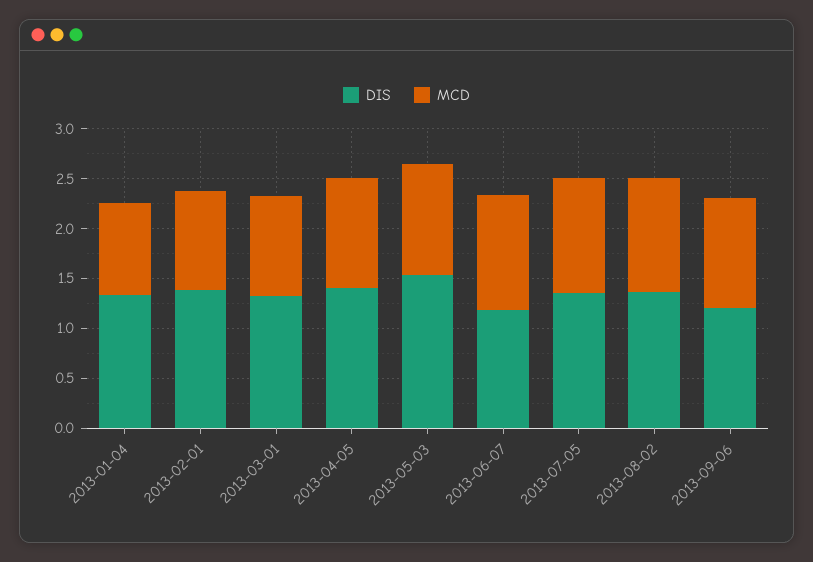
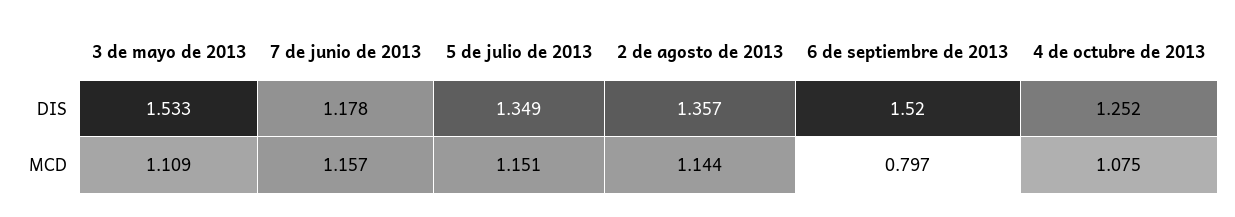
DIS, 2013-01-04: 1.3 -> none
MCD, 2013-01-04: 0.9 -> none
DIS, 2013-02-01: 1.4 -> none
MCD, 2013-02-01: 1 -> none
DIS, 2013-03-01: 1.3 -> none
MCD, 2013-03-01: 1 -> none
DIS, 2013-04-05: 1.4 -> none
MCD, 2013-04-05: 1.1 -> none
DIS, 2013-09-06: 1.2 -> 1.52
MCD, 2013-09-06: 1.1 -> 0.797
DIS, 4 de octubre de 2013: none -> 1.252
MCD, 4 de octubre de 2013: none -> 1.075

